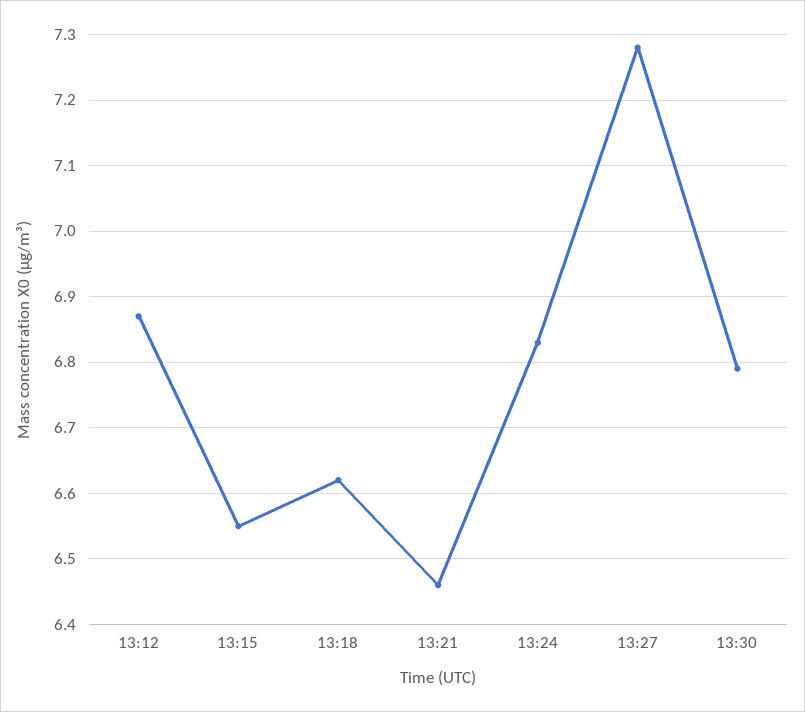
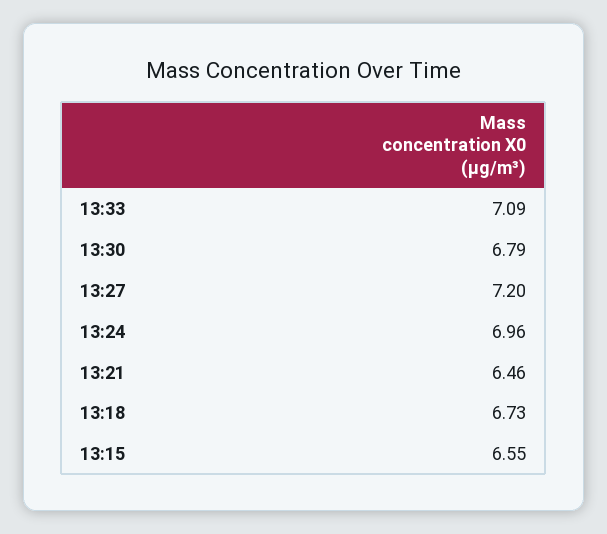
13:12: 6.87 -> none
13:18: 6.62 -> 6.73
13:24: 6.83 -> 6.96
13:27: 7.28 -> 7.2
13:33: none -> 7.09

